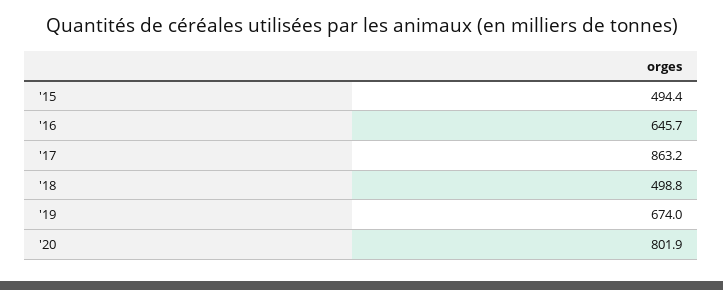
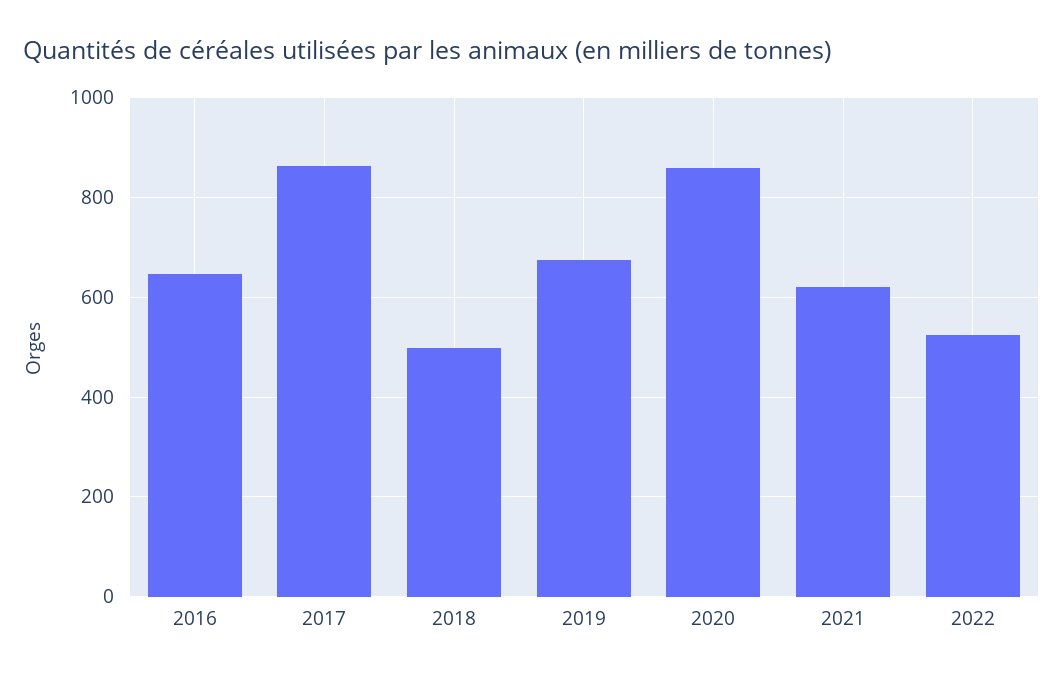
'15: 494.4 -> none
'20: 801.9 -> 860
2021: none -> 620
2022: none -> 520

